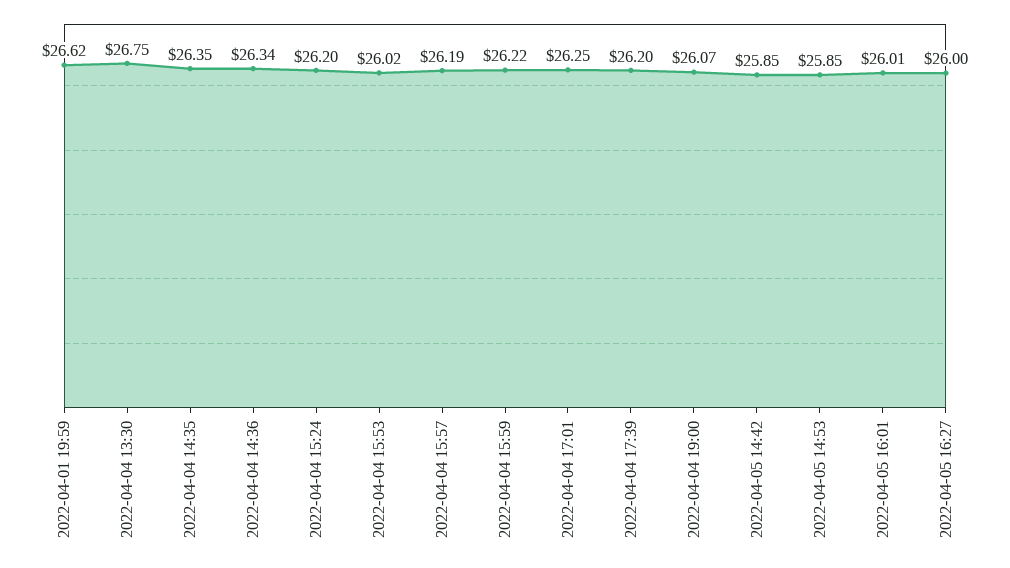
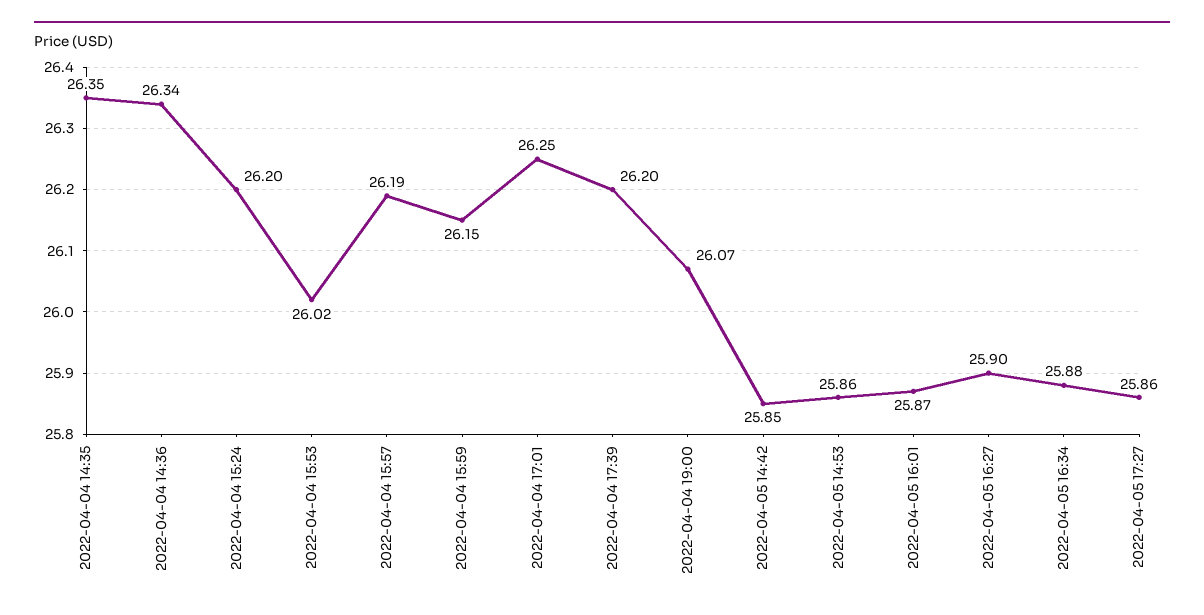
2022-04-01 19:59: 26.62 -> none
2022-04-04 13:30: 26.75 -> none
2022-04-04 15:59: 26.22 -> 26.15
2022-04-05 14:53: 25.85 -> 25.86
2022-04-05 16:01: 26.01 -> 25.87
2022-04-05 16:27: 26 -> 25.9
2022-04-05 16:34: none -> 25.88
2022-04-05 17:27: none -> 25.86

